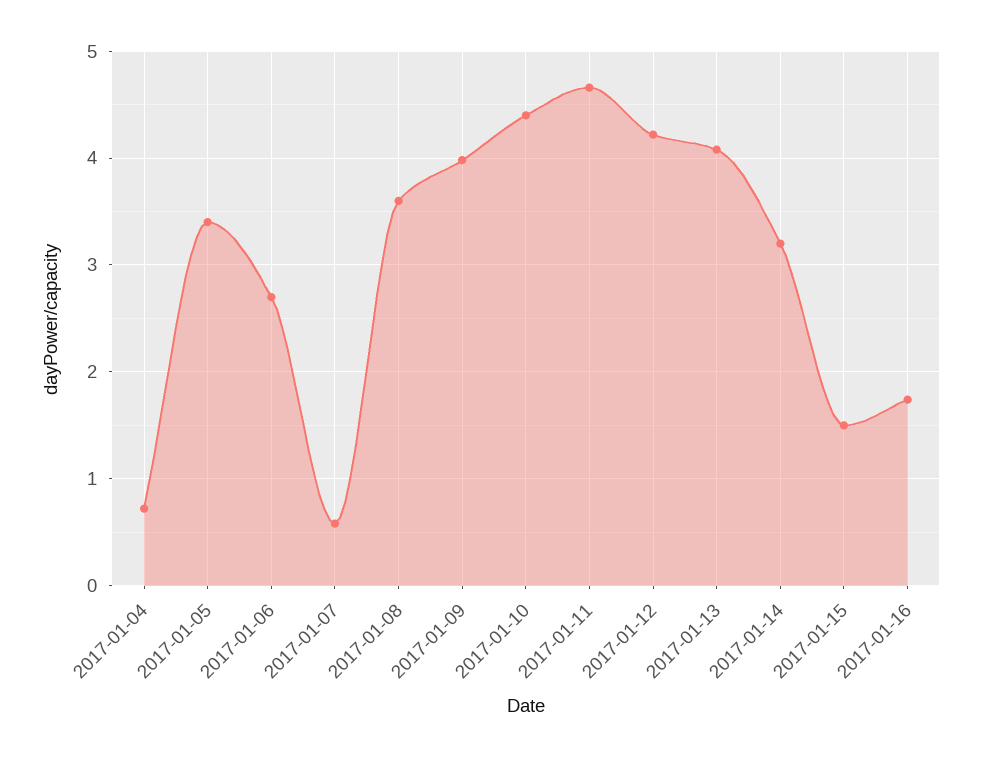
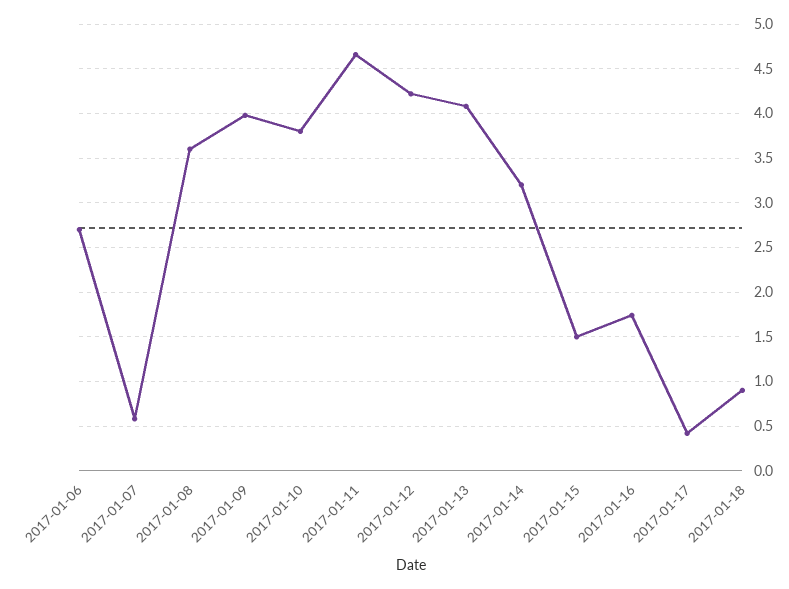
2017-01-04: 0.7 -> none
2017-01-05: 3.4 -> none
2017-01-10: 4.4 -> 3.8
2017-01-17: none -> 0.4
2017-01-18: none -> 0.9

